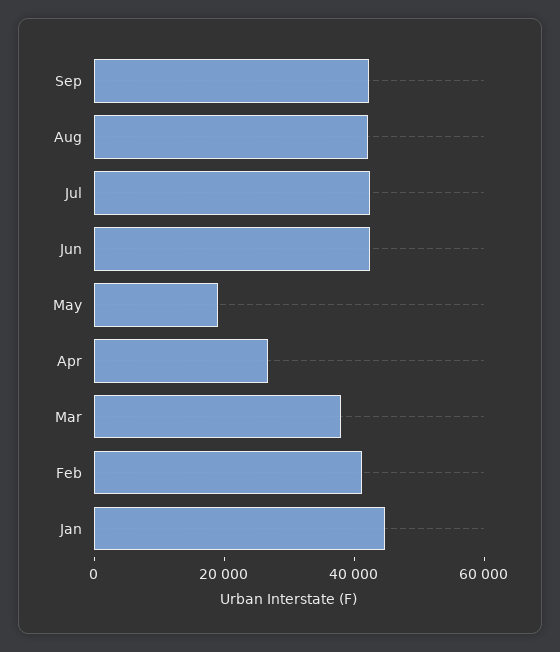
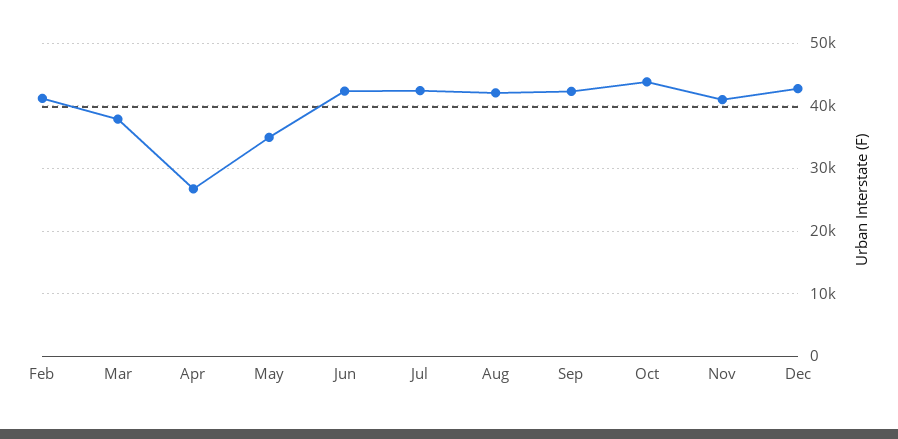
May: 20000 -> 35000
Jan: 45000 -> none
Oct: none -> 44000
Nov: none -> 41000
Dec: none -> 43000

